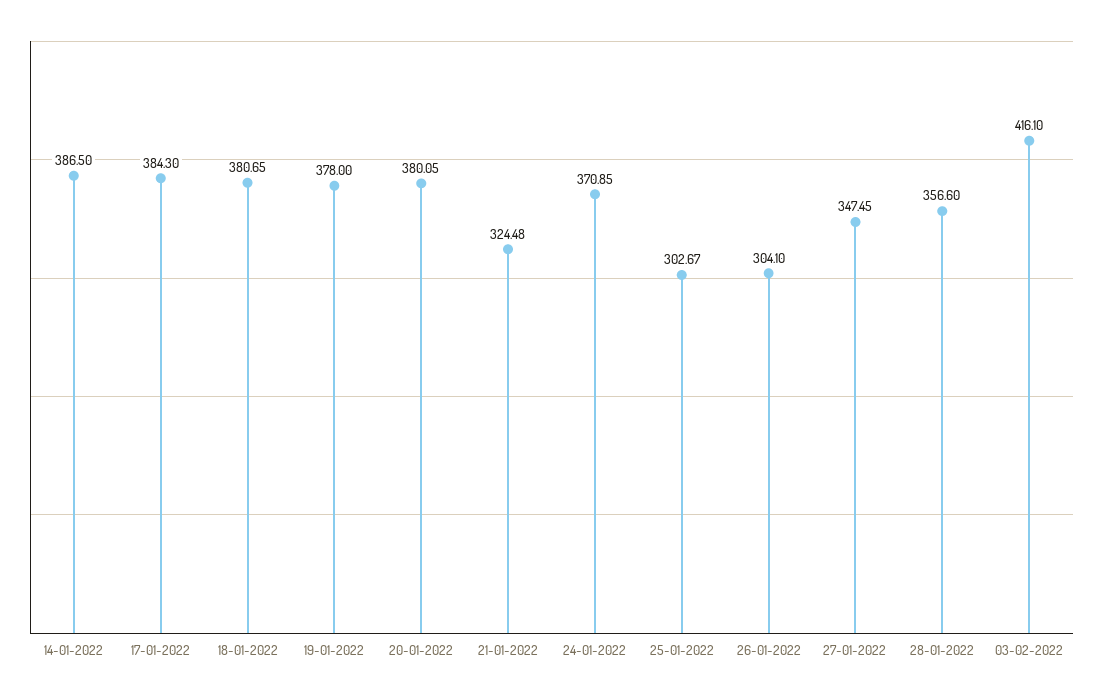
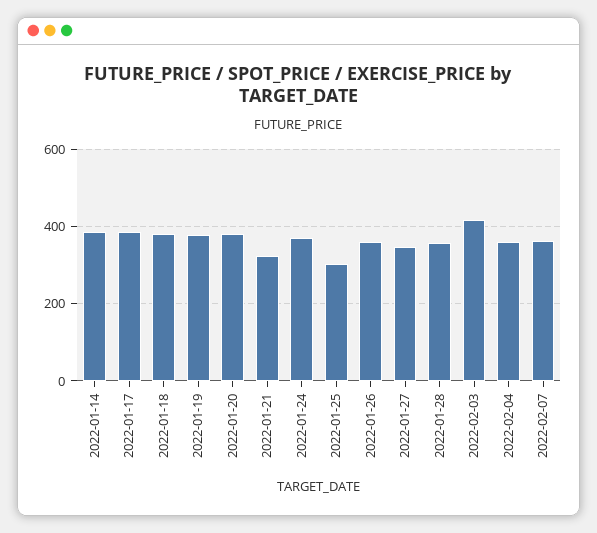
26-01-2022: 304.1 -> 360
2022-02-04: none -> 360
2022-02-07: none -> 360

